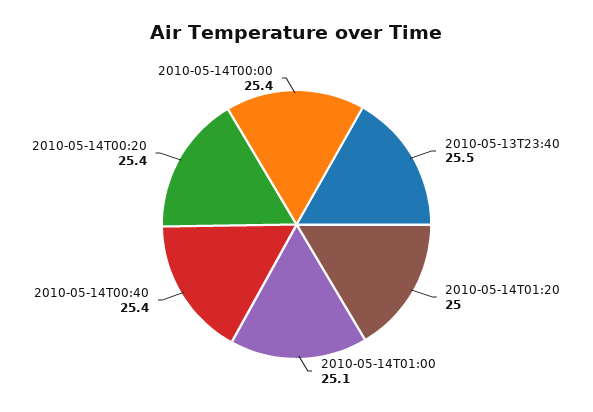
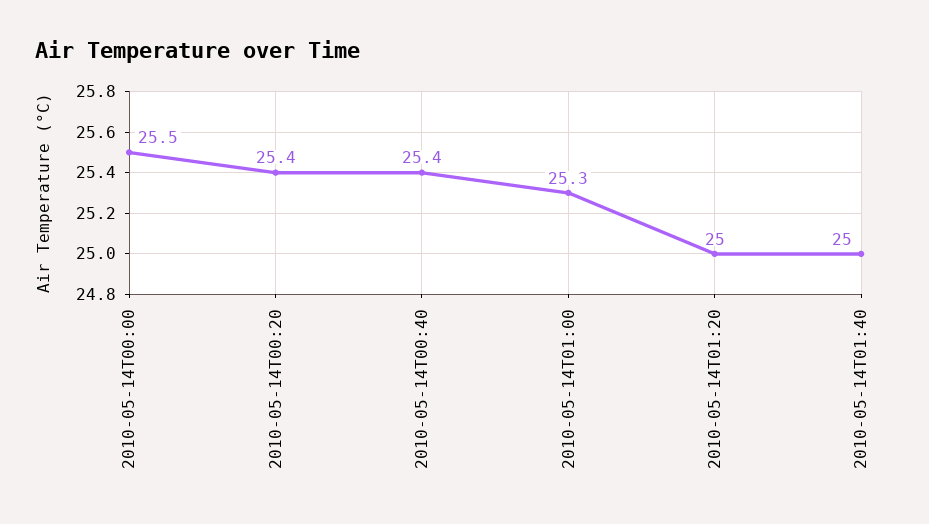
2010-05-13T23:40: 25.5 -> none
2010-05-14T01:00: 25.1 -> 25.3
2010-05-14T00:00: 25.4 -> 25.5
2010-05-14T01:40: none -> 25

